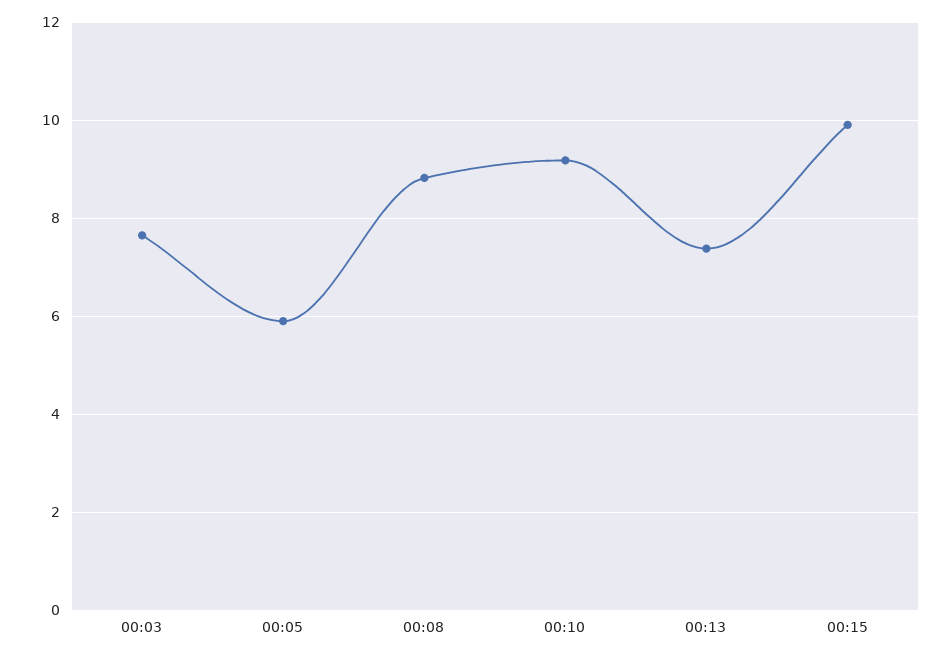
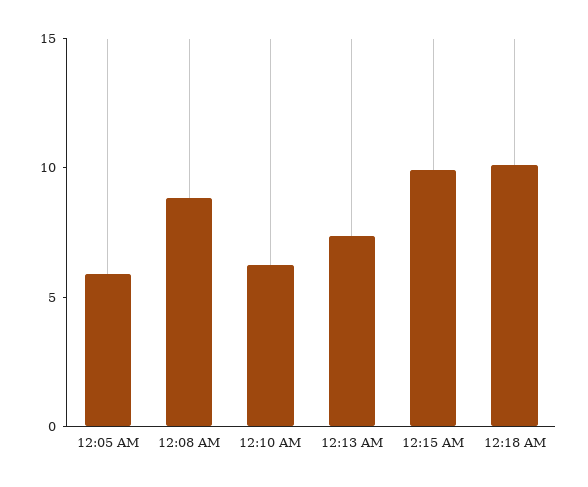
00:03: 7.6 -> none
00:10: 9.2 -> 6
12:18 AM: none -> 10

